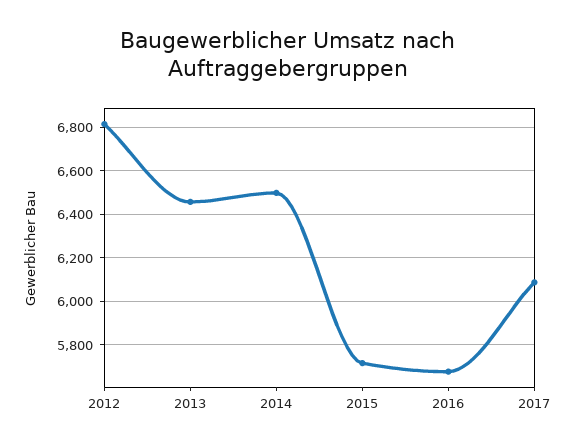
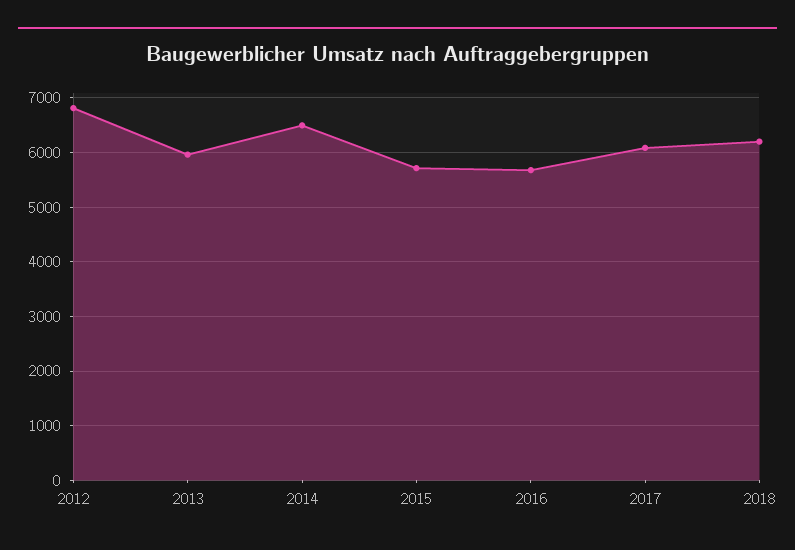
2013: 6450 -> 6000
2018: none -> 6200

